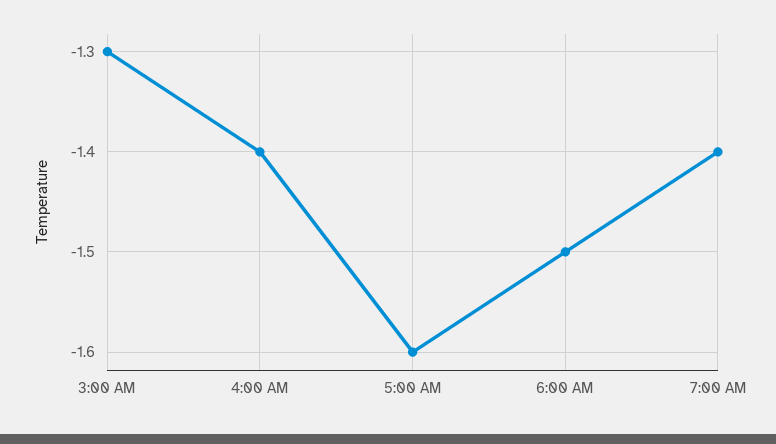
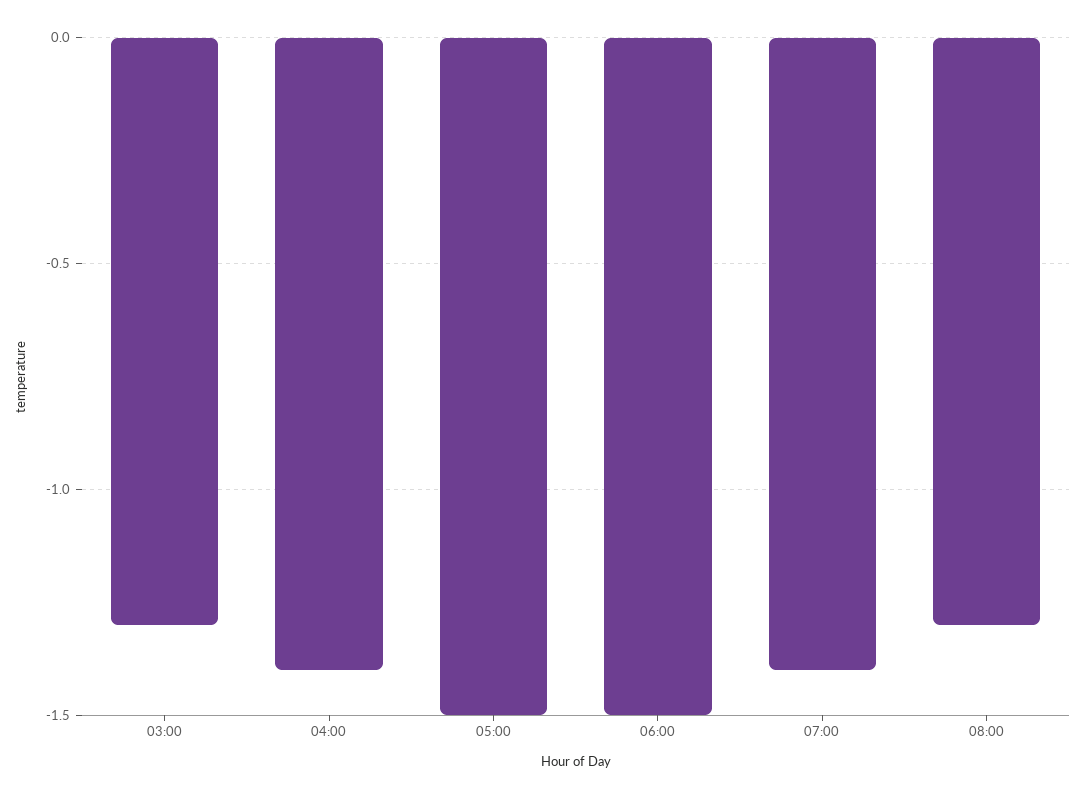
5:00 AM: -1.6 -> -1.5
08:00: none -> -1.3

